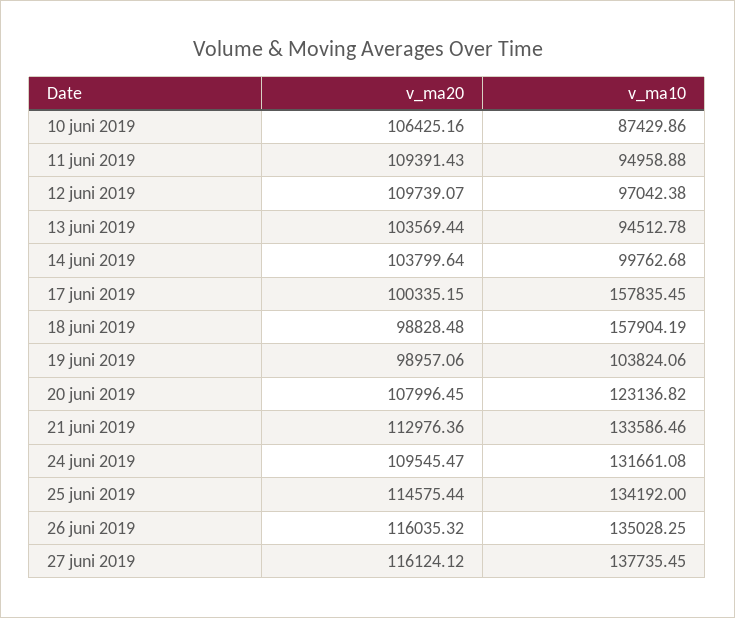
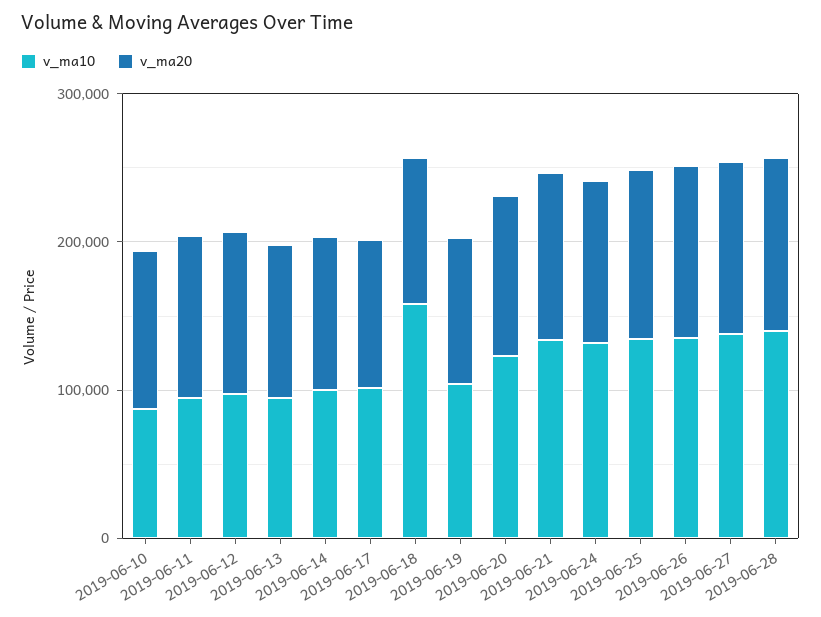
v_ma10, 17 juni 2019: 157835.45 -> 100000
v_ma10, 2019-06-28: none -> 140000
v_ma20, 2019-06-28: none -> 120000

